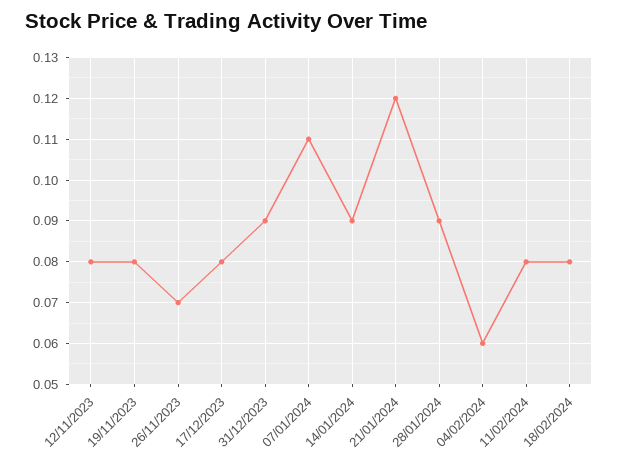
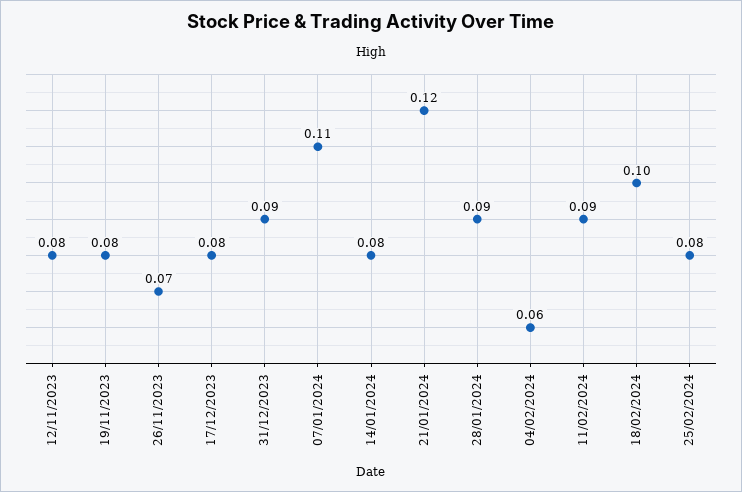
14/01/2024: 0.09 -> 0.08
11/02/2024: 0.08 -> 0.09
18/02/2024: 0.08 -> 0.1
25/02/2024: none -> 0.08

